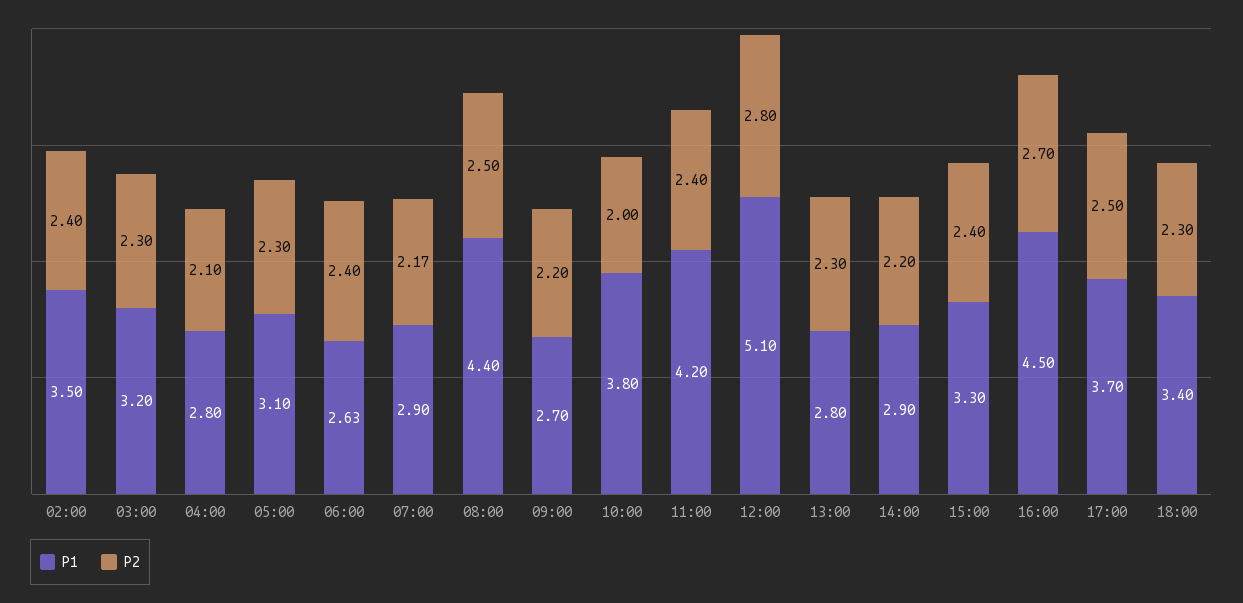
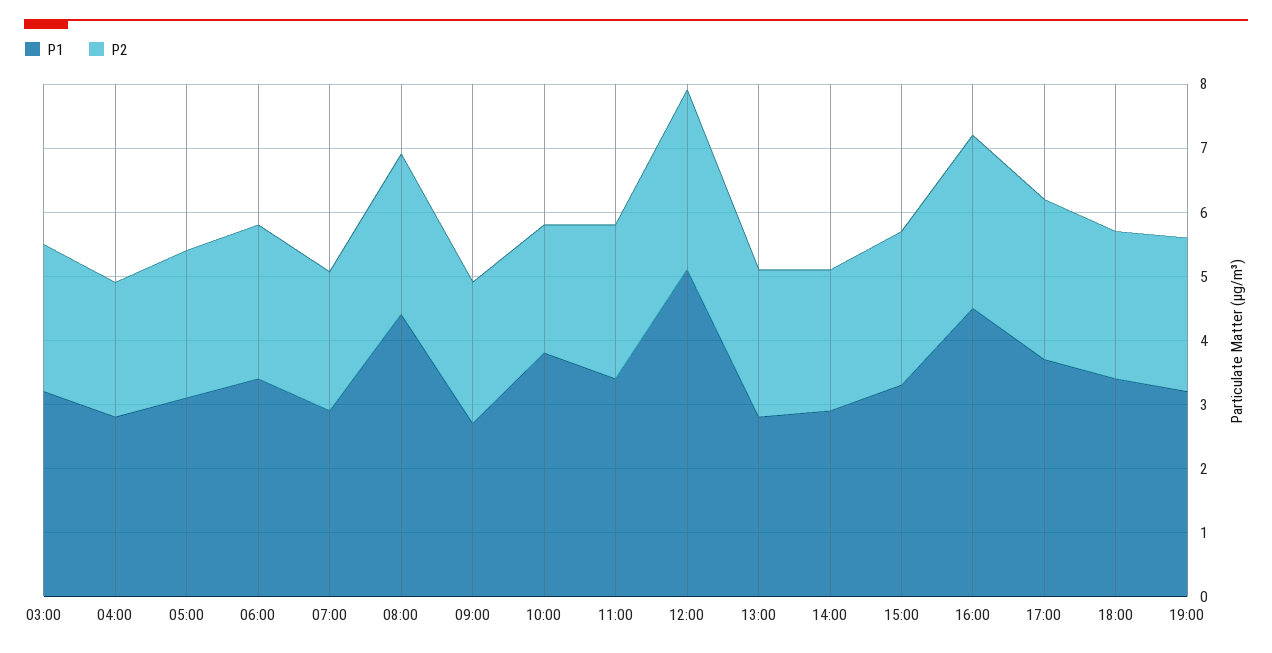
P1, 02:00: 3.5 -> none
P2, 02:00: 2.4 -> none
P1, 06:00: 2.63 -> 3.4
P1, 11:00: 4.2 -> 3.4
P1, 19:00: none -> 3.2
P2, 19:00: none -> 2.4

